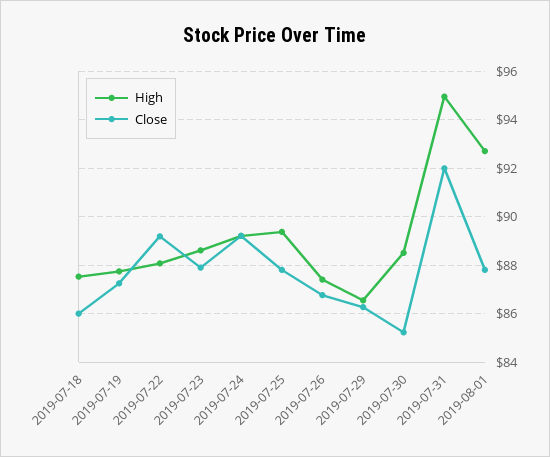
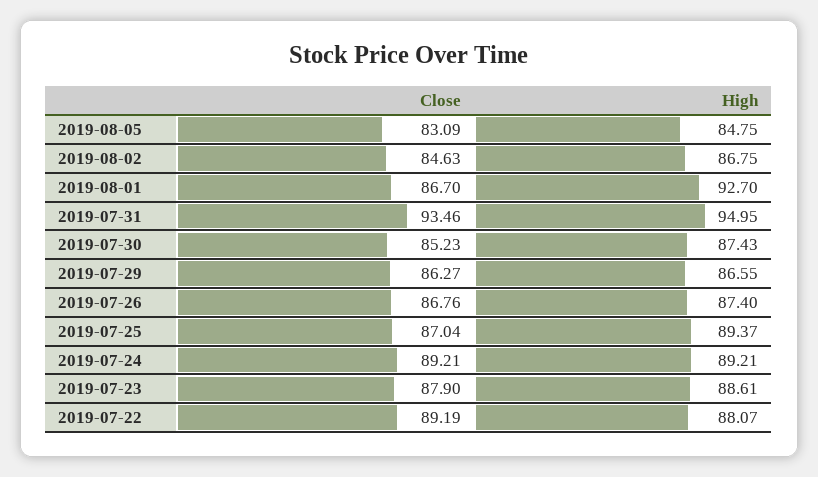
High, 2019-07-18: 87.5 -> none
Close, 2019-07-18: 86 -> none
High, 2019-07-19: 87.75 -> none
Close, 2019-07-19: 87.25 -> none
Close, 2019-07-25: 87.75 -> 87.04
High, 2019-07-30: 88.5 -> 87.43
Close, 2019-07-31: 92 -> 93.46
Close, 2019-08-01: 87.75 -> 86.7
Close, 2019-08-05: none -> 83.09
High, 2019-08-05: none -> 84.75
Close, 2019-08-02: none -> 84.63
High, 2019-08-02: none -> 86.75

